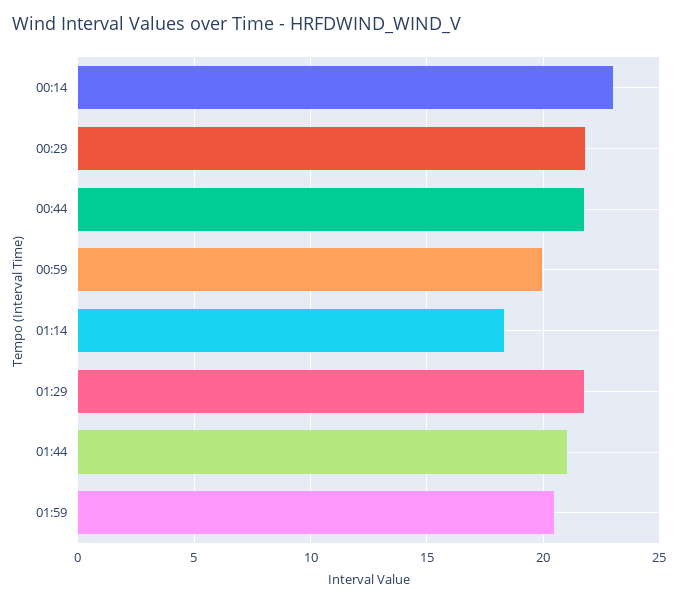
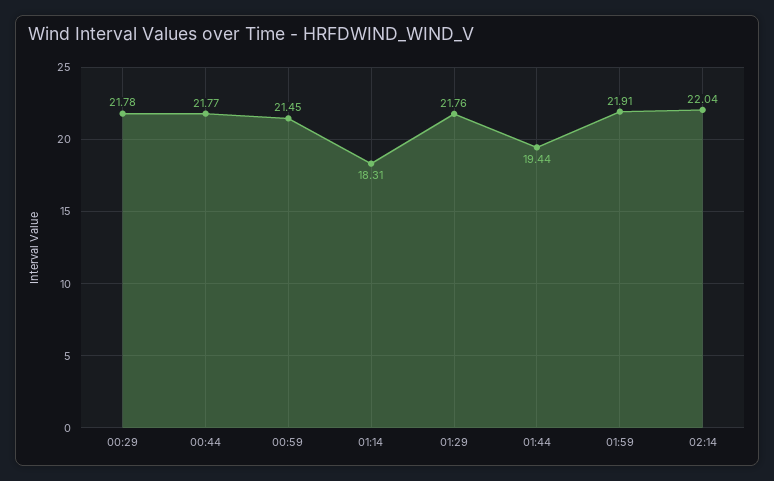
00:14: 23 -> none
00:59: 20 -> 21.45
01:44: 21 -> 19.44
01:59: 20.5 -> 21.91
02:14: none -> 22.04

